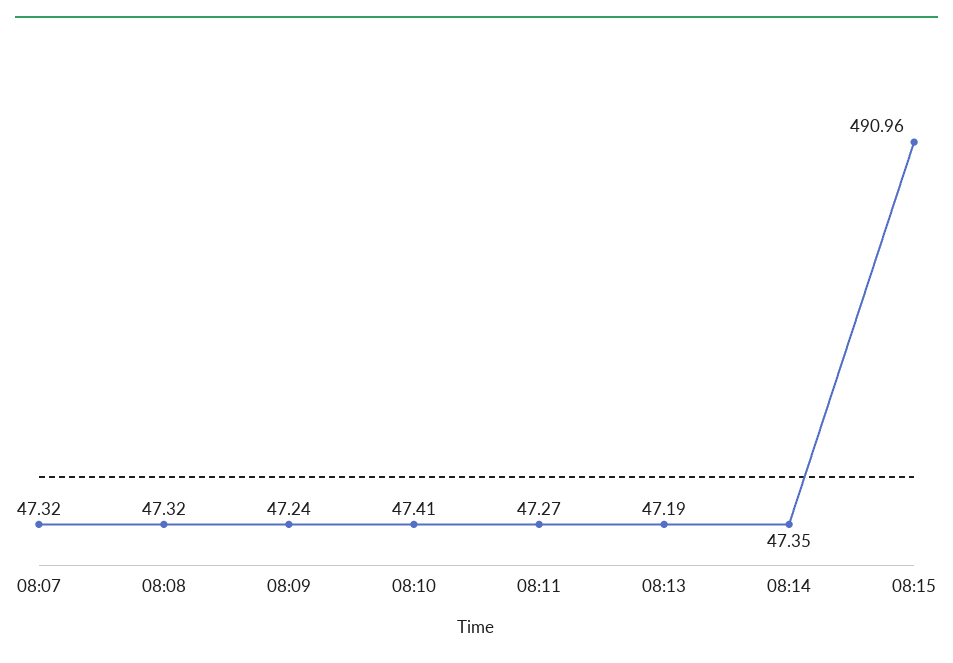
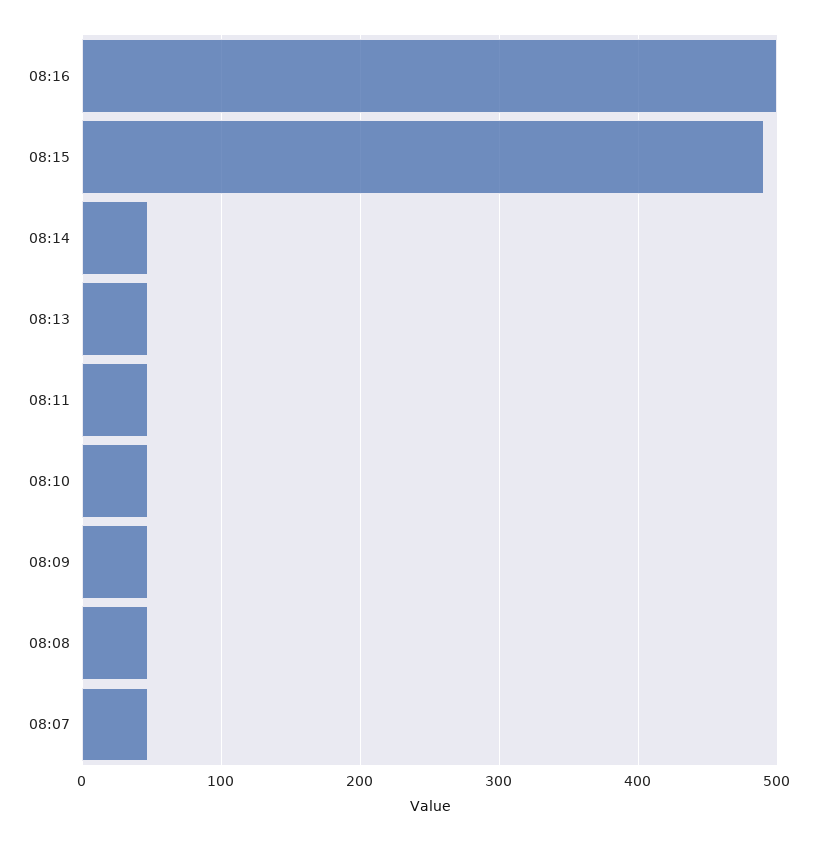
08:16: none -> 500

